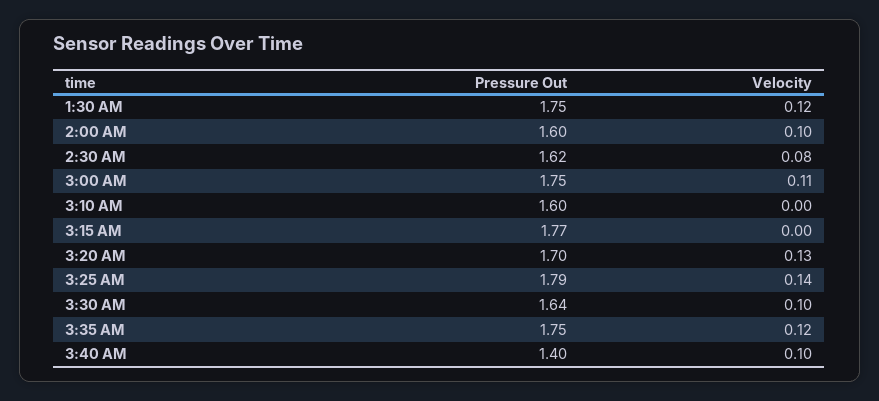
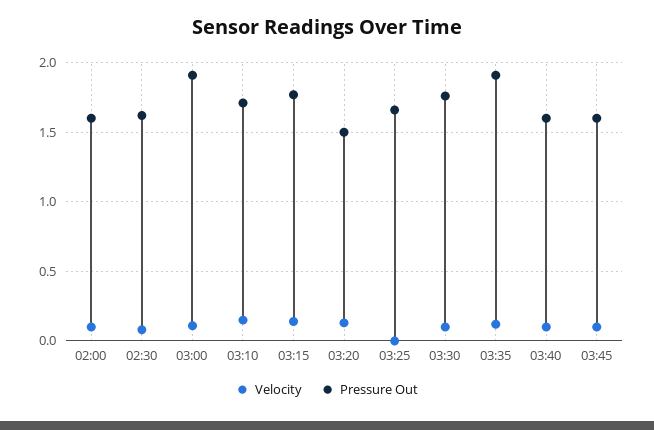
Pressure Out, 1:30 AM: 1.75 -> none
Velocity, 1:30 AM: 0.12 -> none
Pressure Out, 3:00 AM: 1.75 -> 1.9
Pressure Out, 3:10 AM: 1.6 -> 1.7
Velocity, 3:10 AM: 0 -> 0.15
Velocity, 3:15 AM: 0 -> 0.15
Pressure Out, 3:20 AM: 1.7 -> 1.5
Pressure Out, 3:25 AM: 1.79 -> 1.65
Velocity, 3:25 AM: 0.14 -> 0
Pressure Out, 3:30 AM: 1.64 -> 1.75
Pressure Out, 3:35 AM: 1.75 -> 1.9
Pressure Out, 3:40 AM: 1.4 -> 1.6
Velocity, 03:45: none -> 0.1
Pressure Out, 03:45: none -> 1.6

